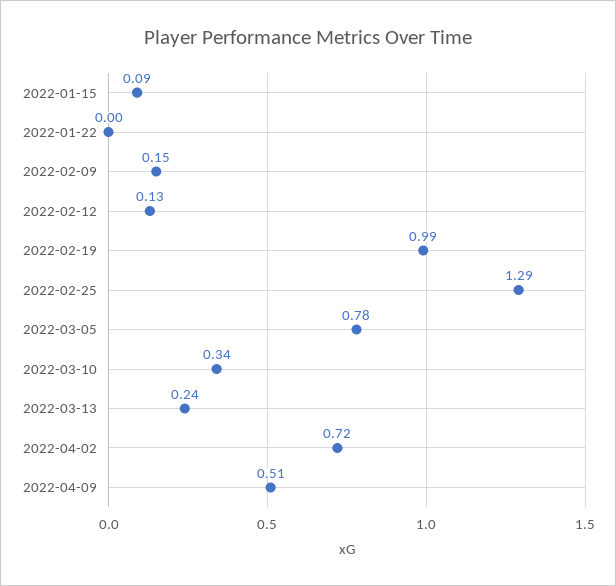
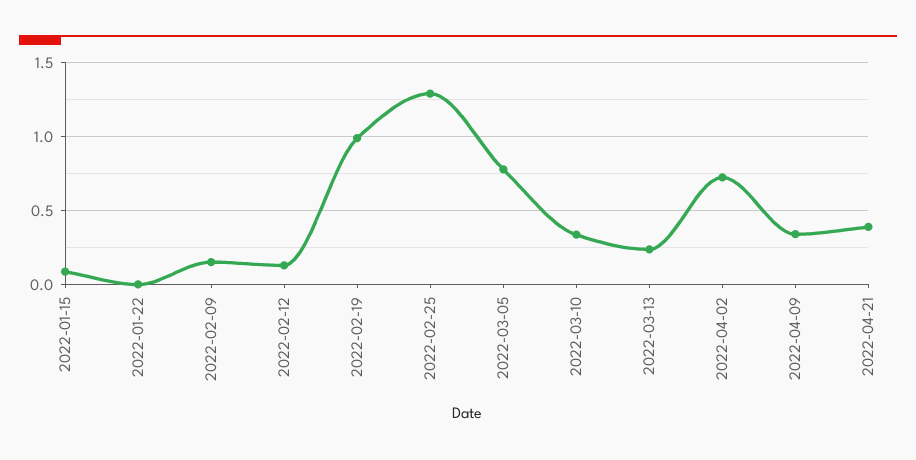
2022-04-09: 0.51 -> 0.35
2022-04-21: none -> 0.4

